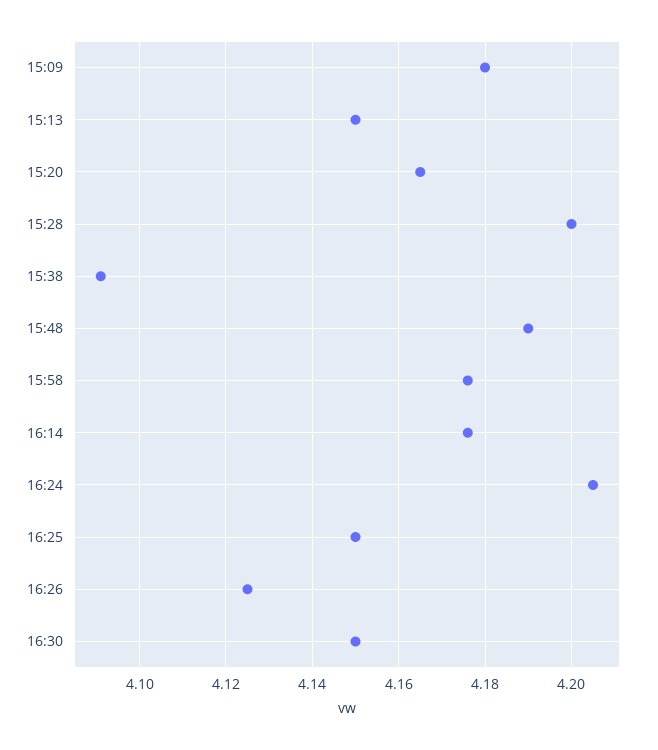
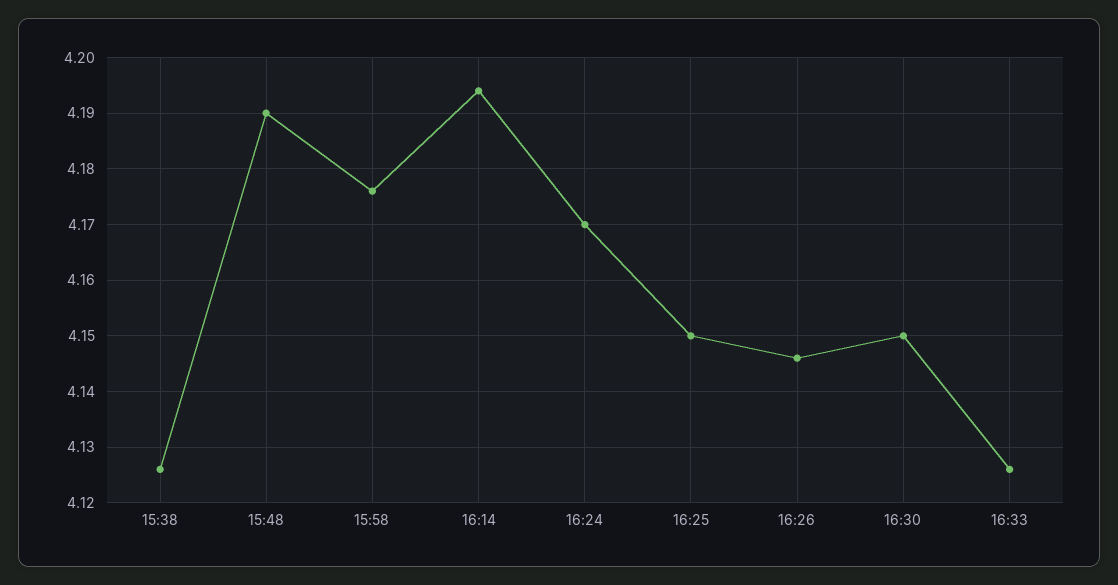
15:09: 4.18 -> none
15:13: 4.15 -> none
15:20: 4.165 -> none
15:28: 4.2 -> none
15:38: 4.09 -> 4.125
16:14: 4.175 -> 4.195
16:24: 4.205 -> 4.17
16:26: 4.125 -> 4.145
16:33: none -> 4.125

